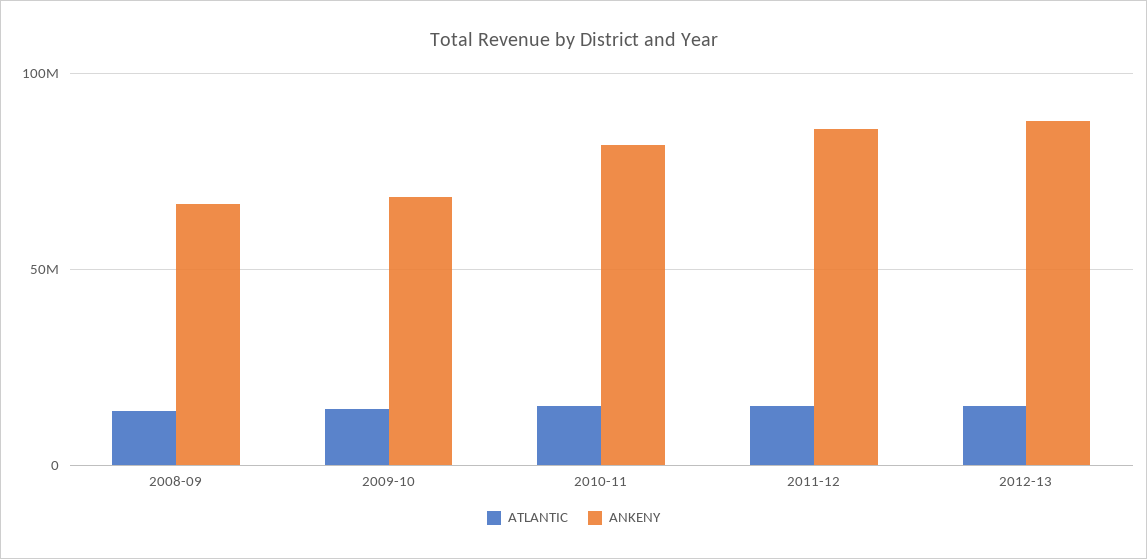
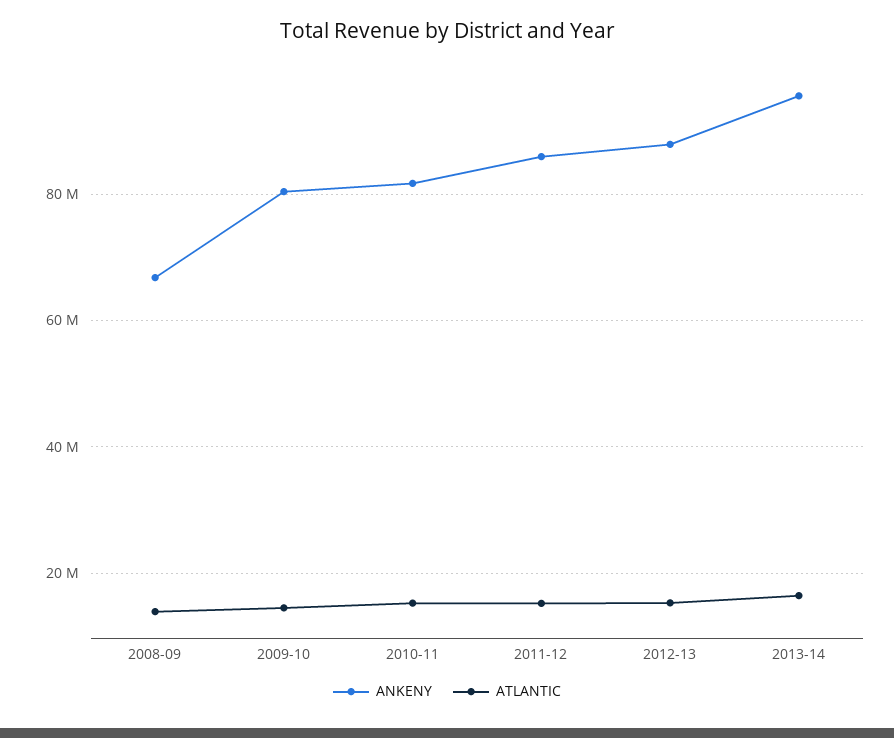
ANKENY, 2009-10: 70000000 -> 80000000
ANKENY, 2013-14: none -> 96000000
ATLANTIC, 2013-14: none -> 16000000

